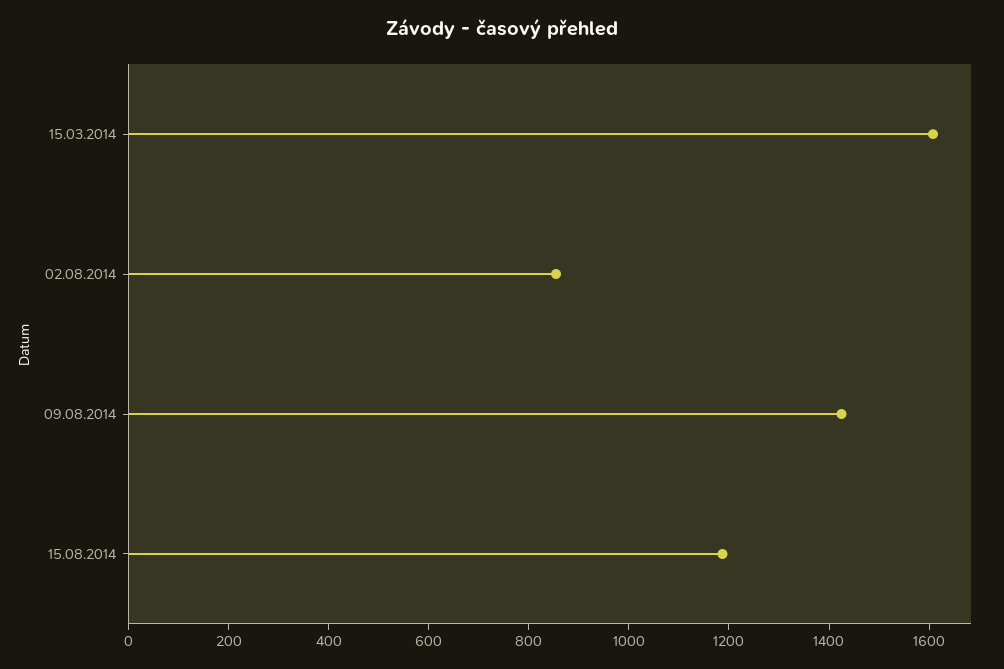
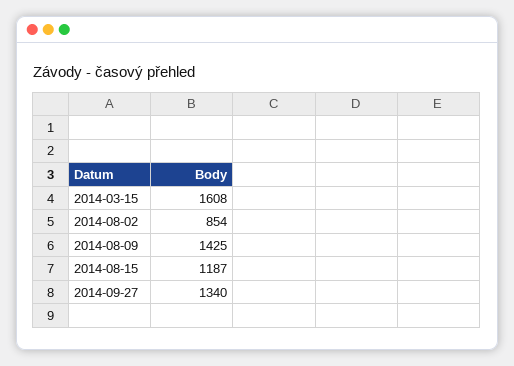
2014-09-27: none -> 1340

